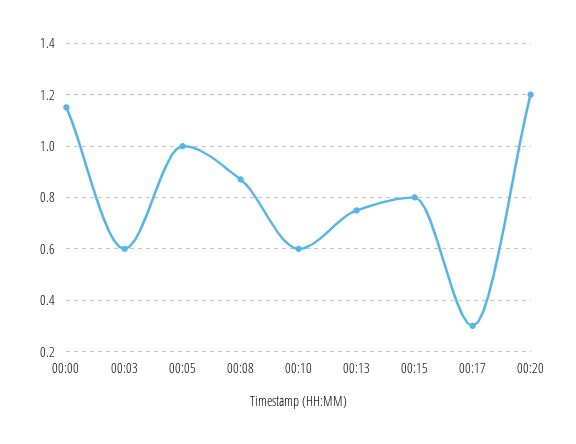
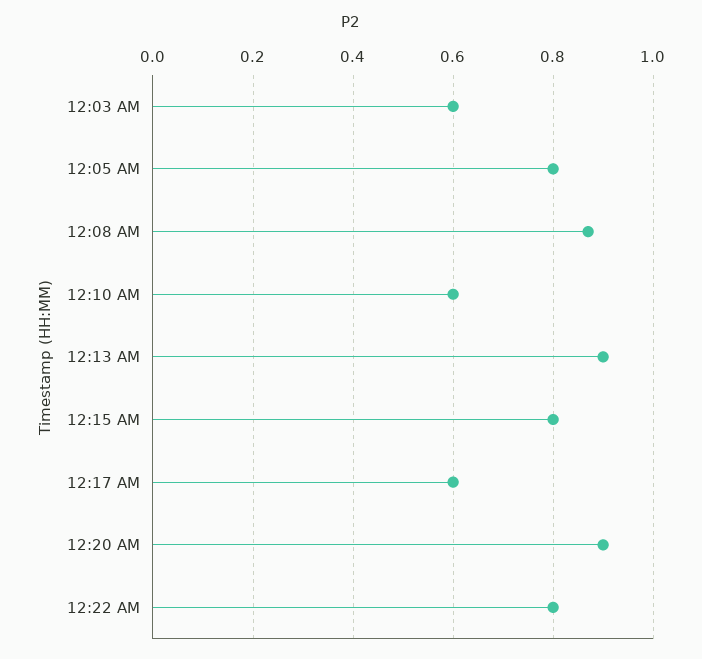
00:00: 1.15 -> none
00:05: 1 -> 0.8
00:13: 0.75 -> 0.9
00:17: 0.3 -> 0.6
00:20: 1.2 -> 0.9
12:22 AM: none -> 0.8

